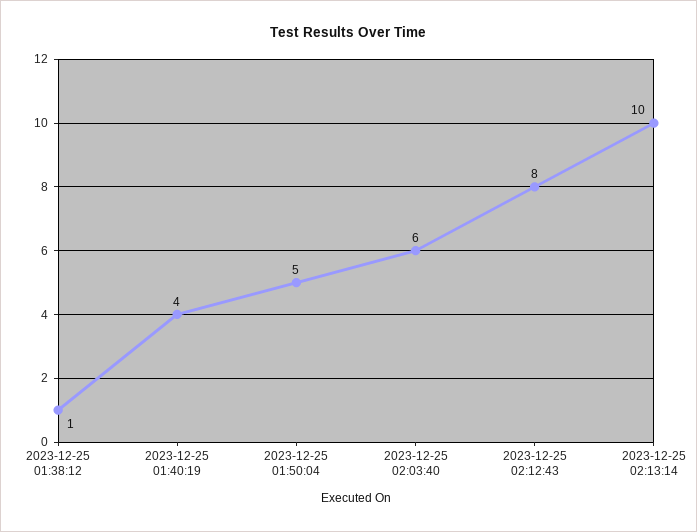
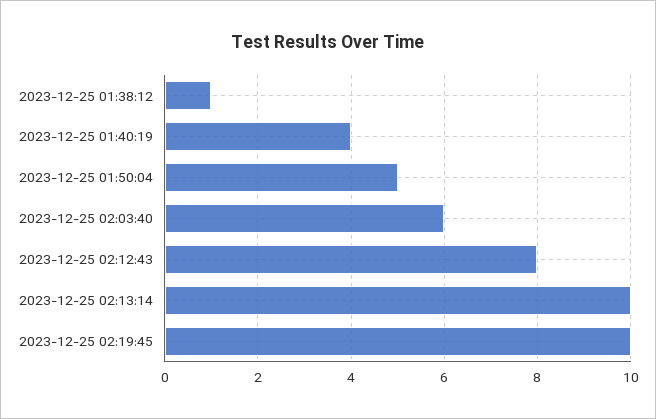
2023-12-25 02:19:45: none -> 10

